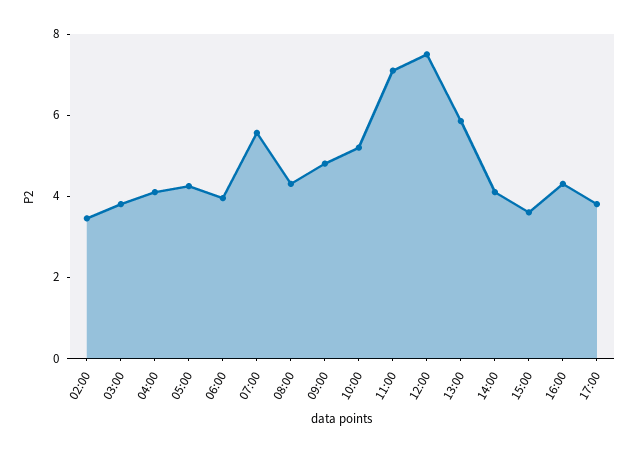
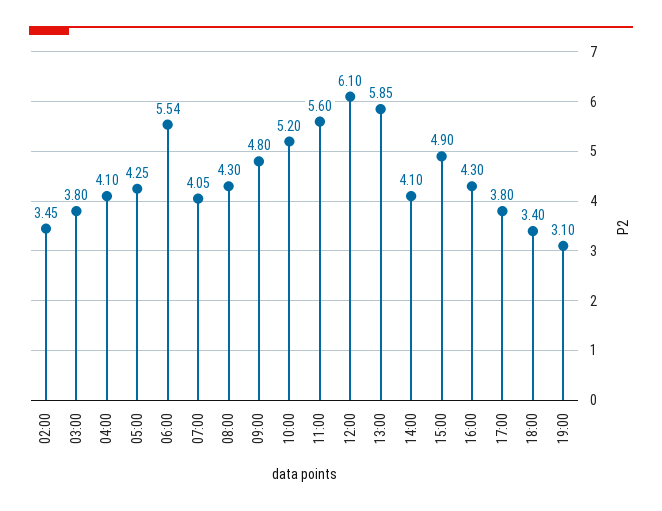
06:00: 4 -> 5.54
07:00: 5.5 -> 4.05
11:00: 7 -> 5.6
12:00: 7.5 -> 6.1
15:00: 3.5 -> 4.9
18:00: none -> 3.4
19:00: none -> 3.1

